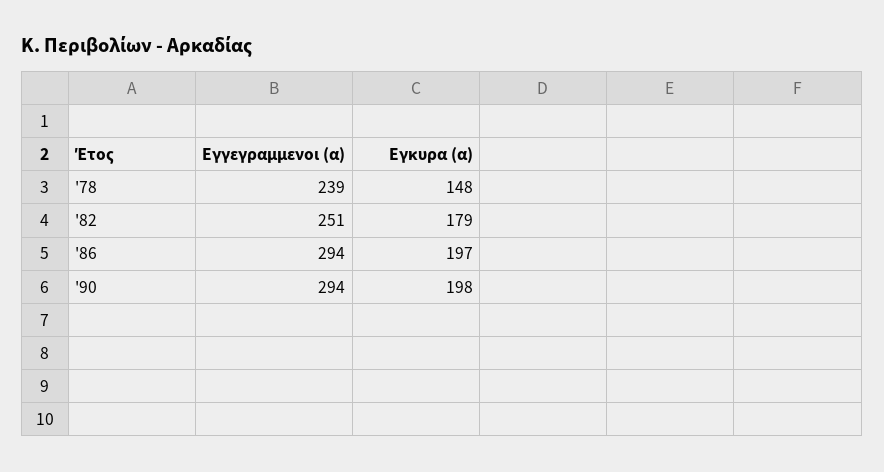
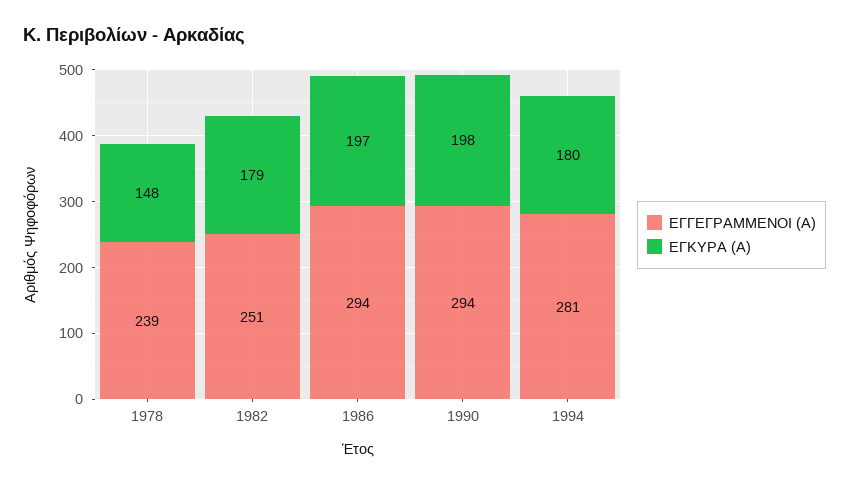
Εγγεγραμμενοι (α), 1994: none -> 281
Εγκυρα (α), 1994: none -> 180

